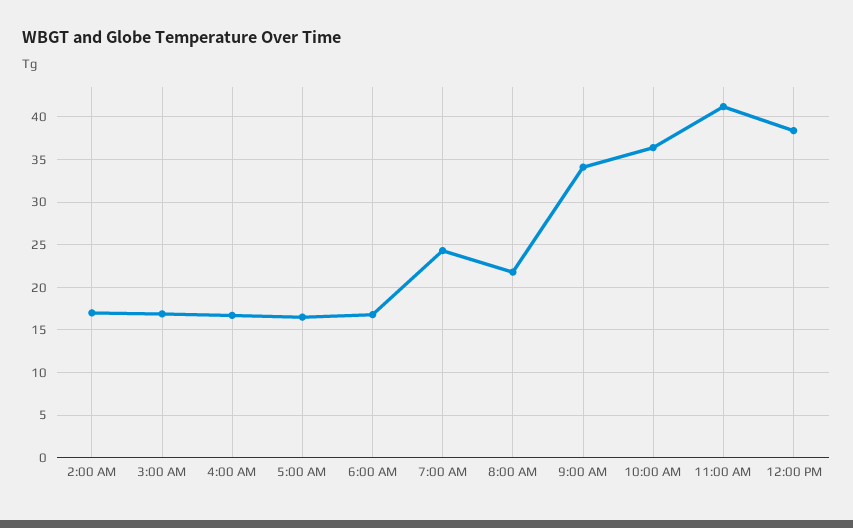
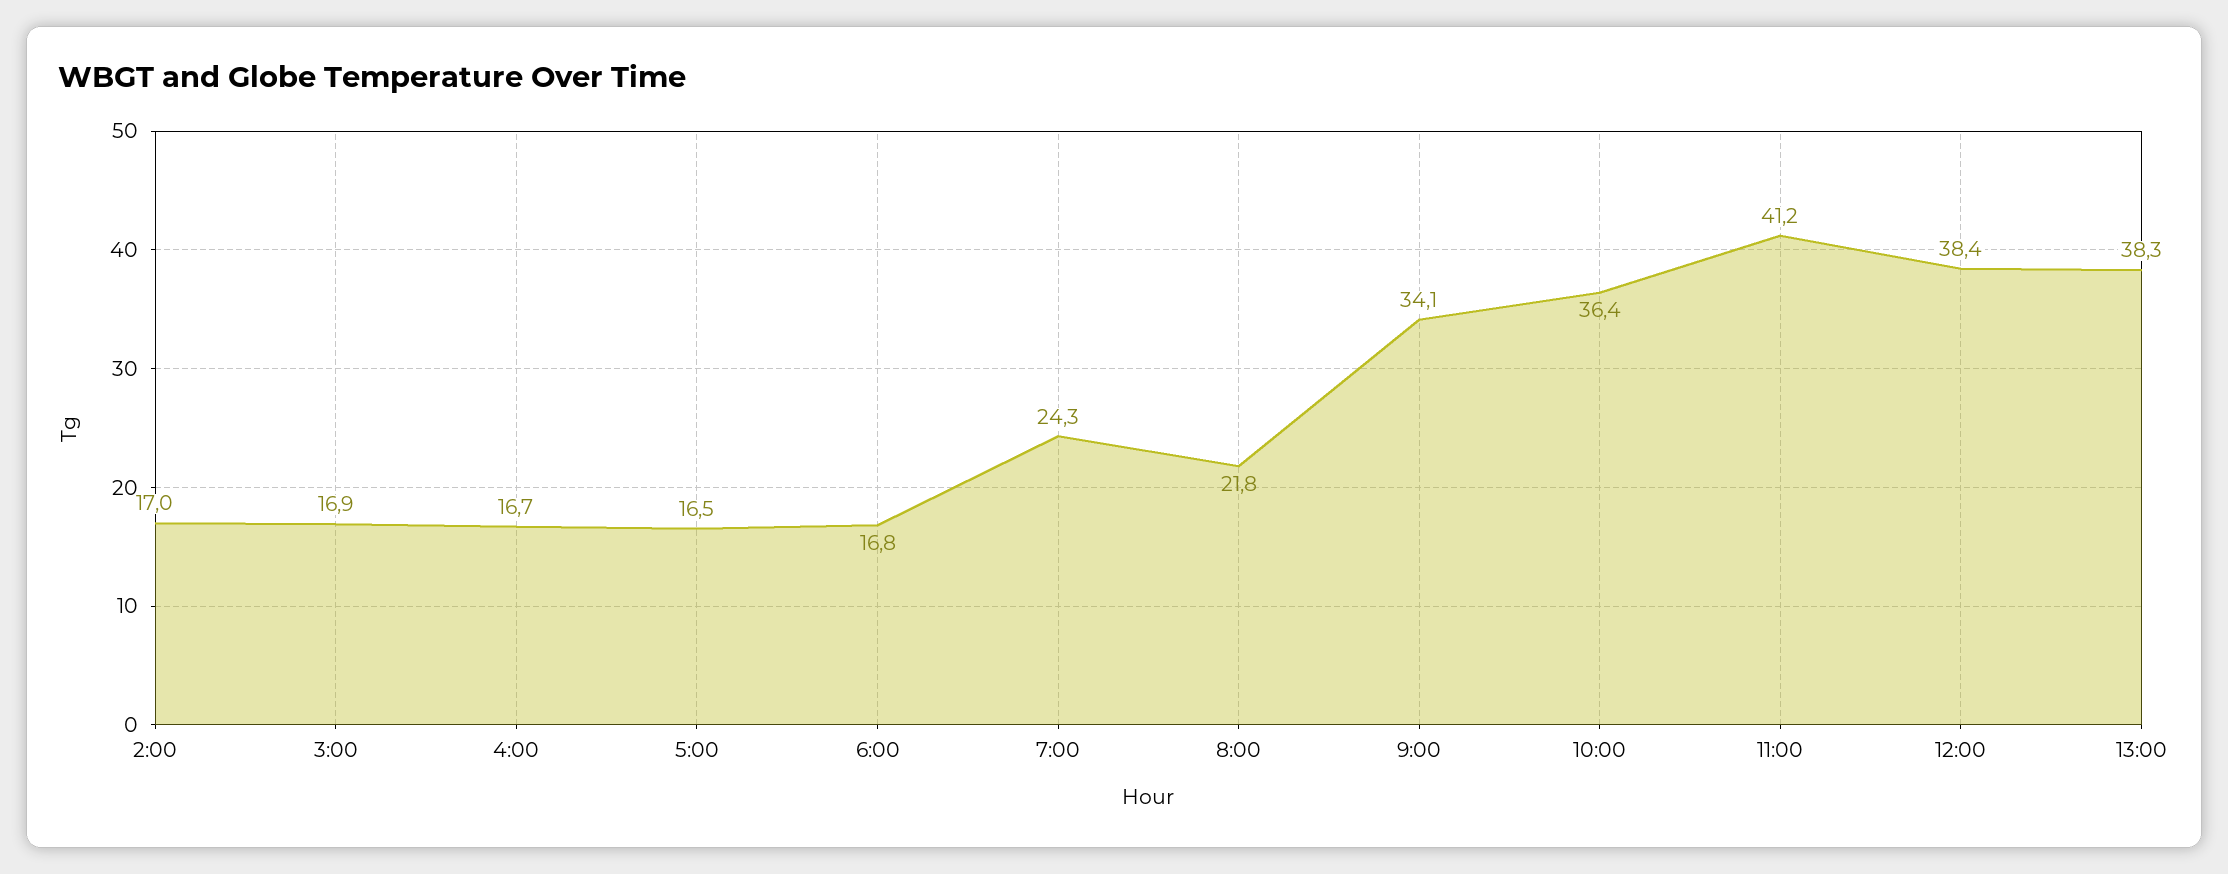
13:00: none -> 38.3

